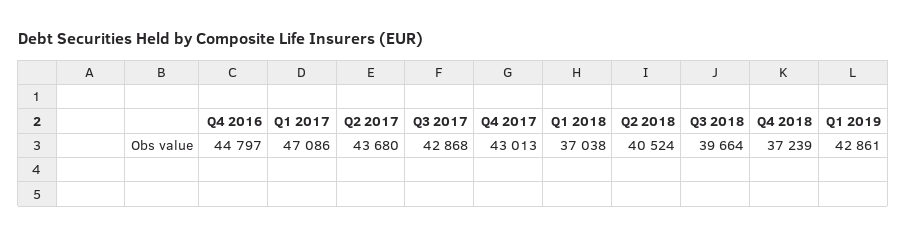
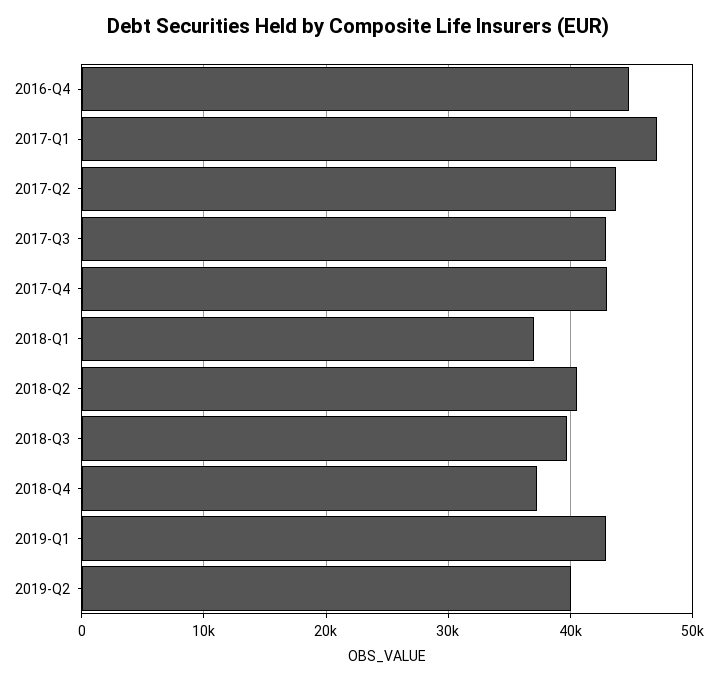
2019-Q2: none -> 40000

